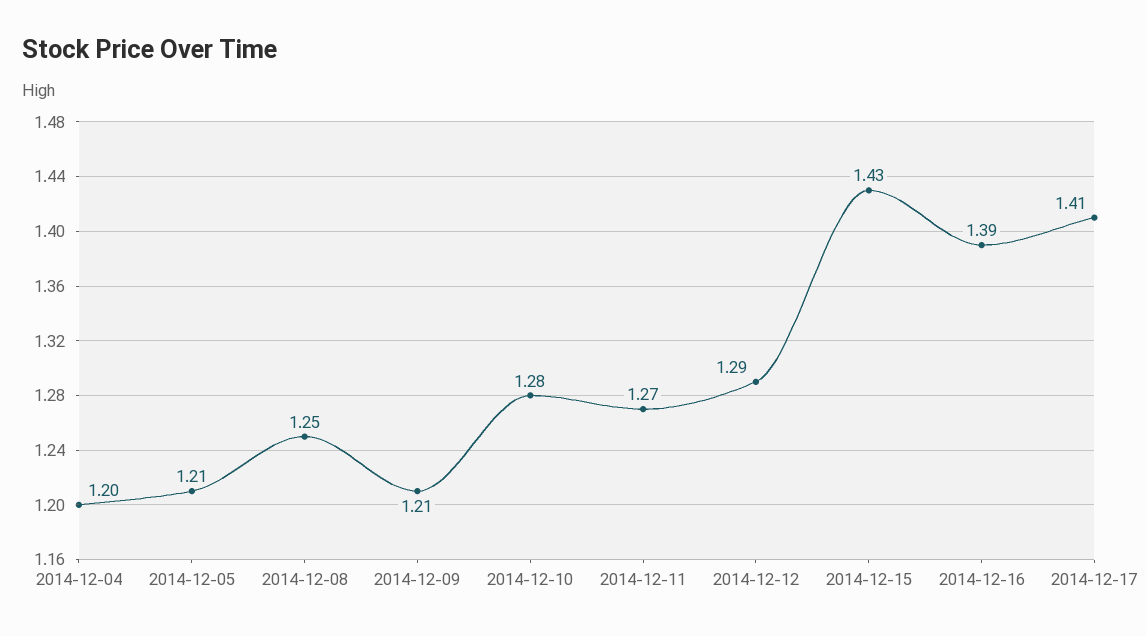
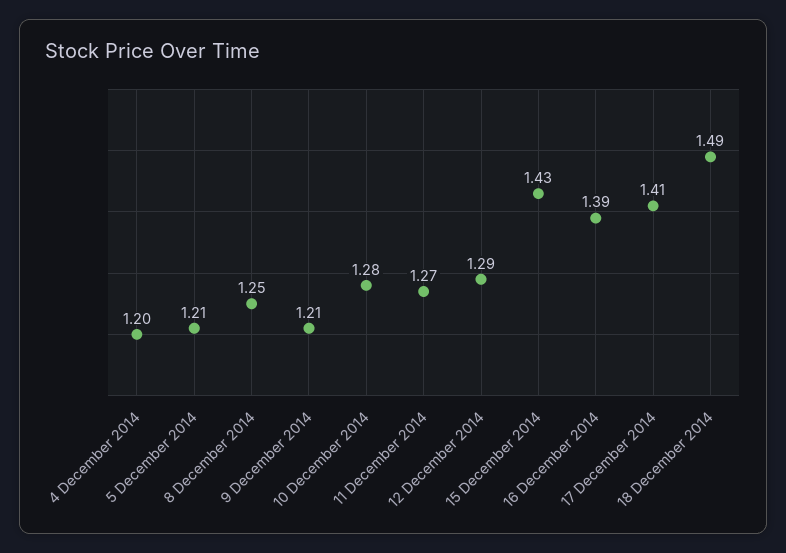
18 December 2014: none -> 1.49

